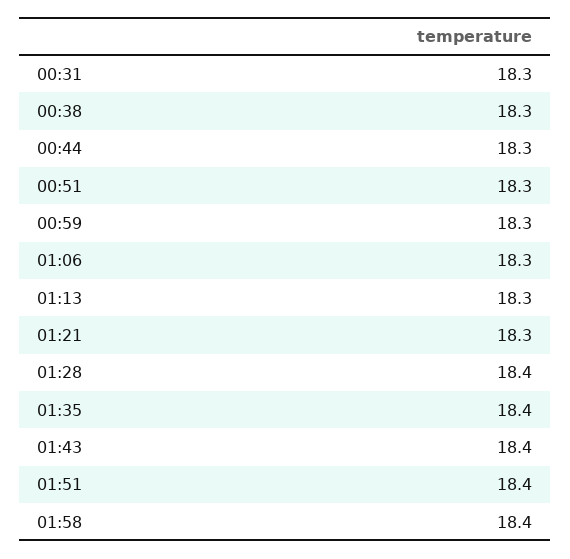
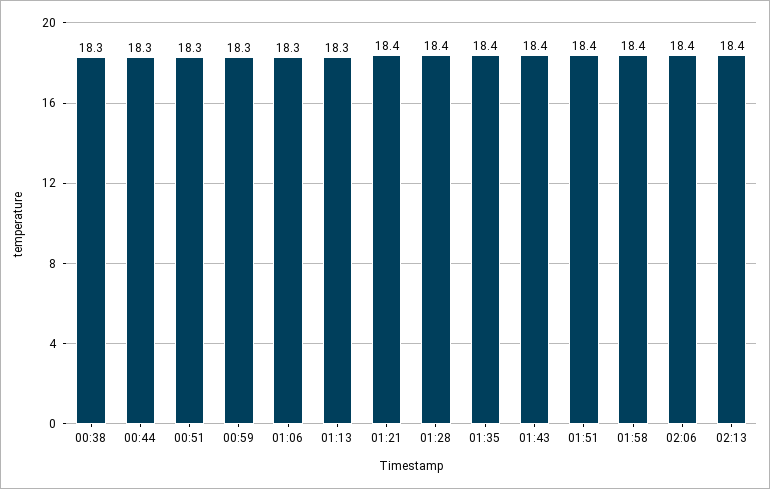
00:31: 18.3 -> none
01:21: 18.3 -> 18.4
02:06: none -> 18.4
02:13: none -> 18.4

